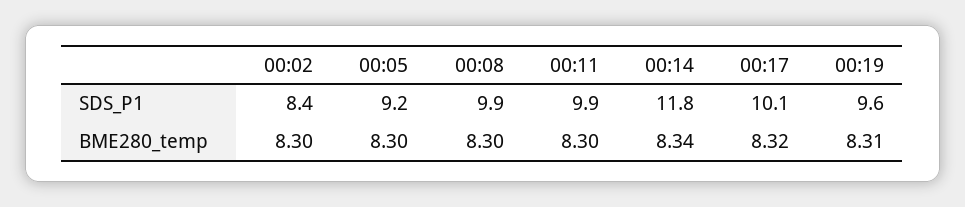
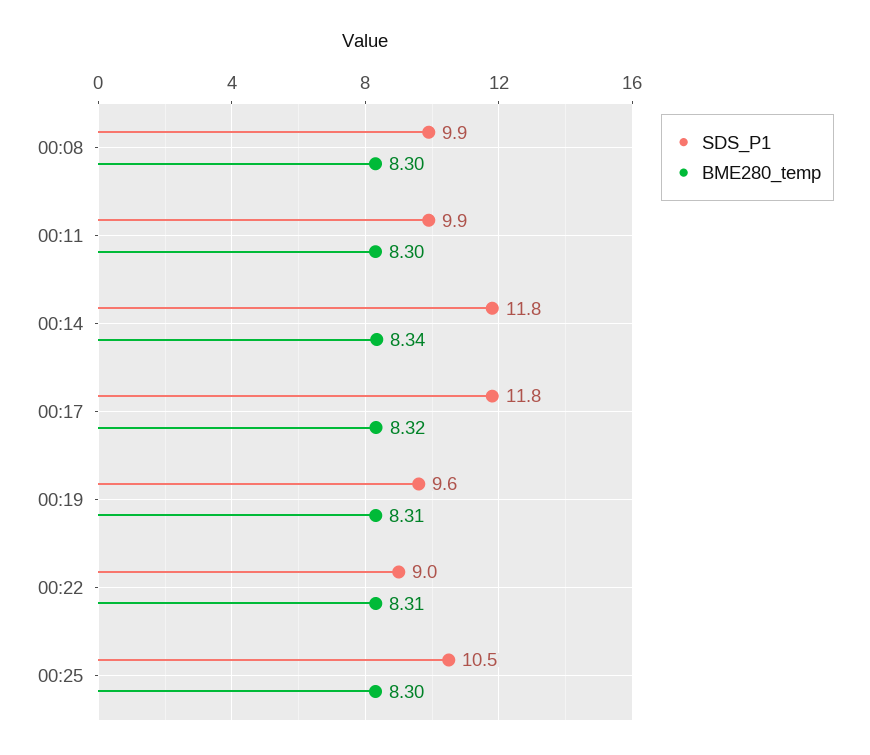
SDS_P1, 00:02: 8.4 -> none
SDS_P1, 00:05: 9.2 -> none
SDS_P1, 00:17: 10.1 -> 11.8
BME280_temp, 00:02: 8.3 -> none
BME280_temp, 00:05: 8.3 -> none
SDS_P1, 00:22: none -> 9
BME280_temp, 00:22: none -> 8.31
SDS_P1, 00:25: none -> 10.5
BME280_temp, 00:25: none -> 8.3

